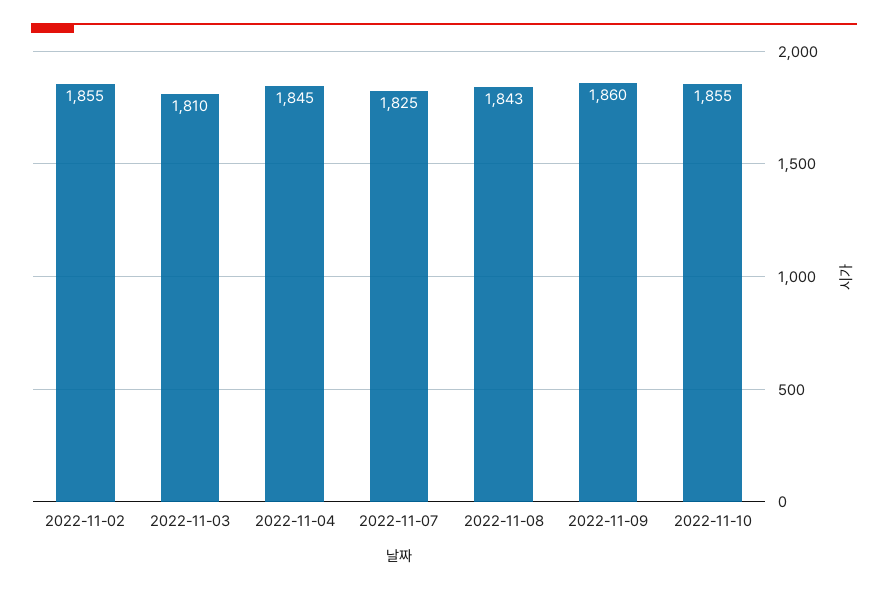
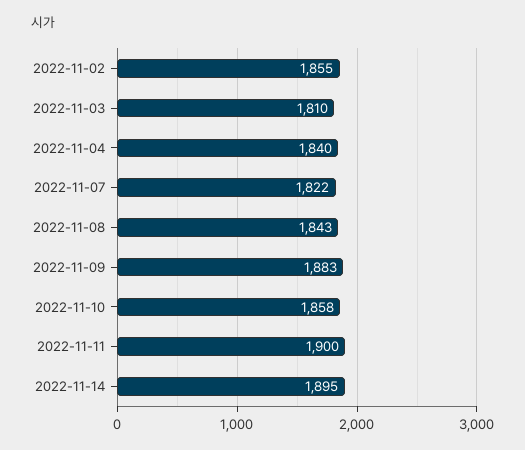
2022-11-04: 1845 -> 1840
2022-11-07: 1825 -> 1822
2022-11-09: 1860 -> 1883
2022-11-10: 1855 -> 1858
2022-11-11: none -> 1900
2022-11-14: none -> 1895

